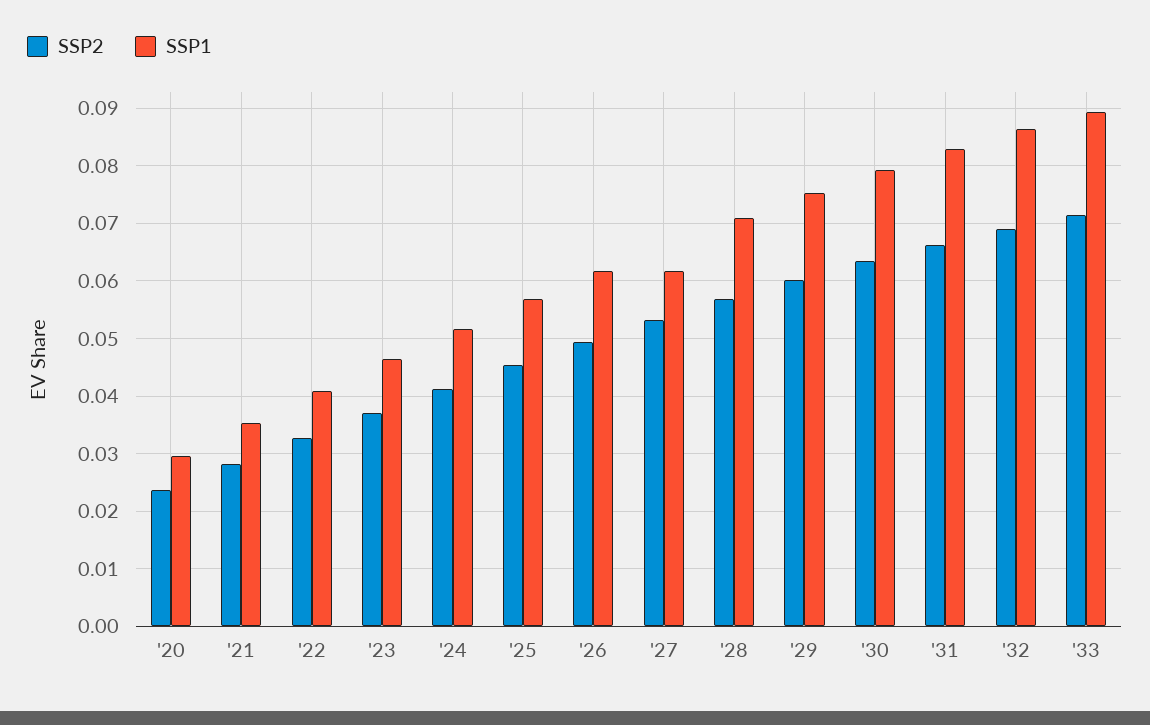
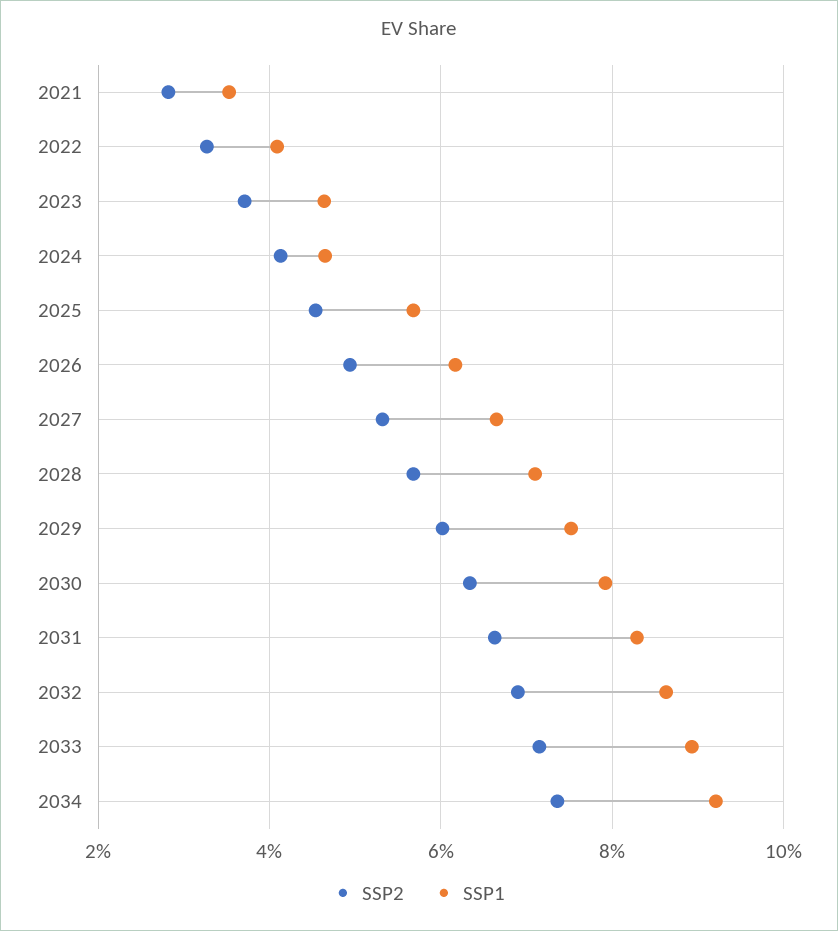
SSP2, '20: 0.024 -> none
SSP1, '20: 0.03 -> none
SSP1, '24: 0.052 -> 0.046
SSP1, '27: 0.062 -> 0.066
SSP2, 2034: none -> 0.074
SSP1, 2034: none -> 0.092

